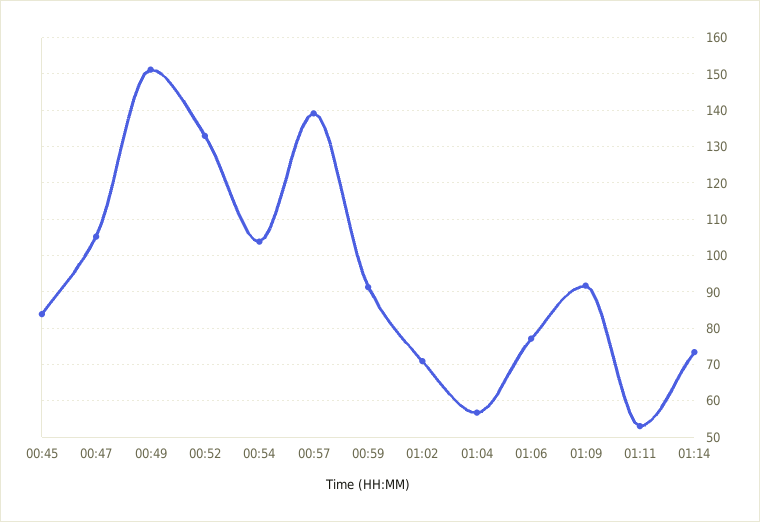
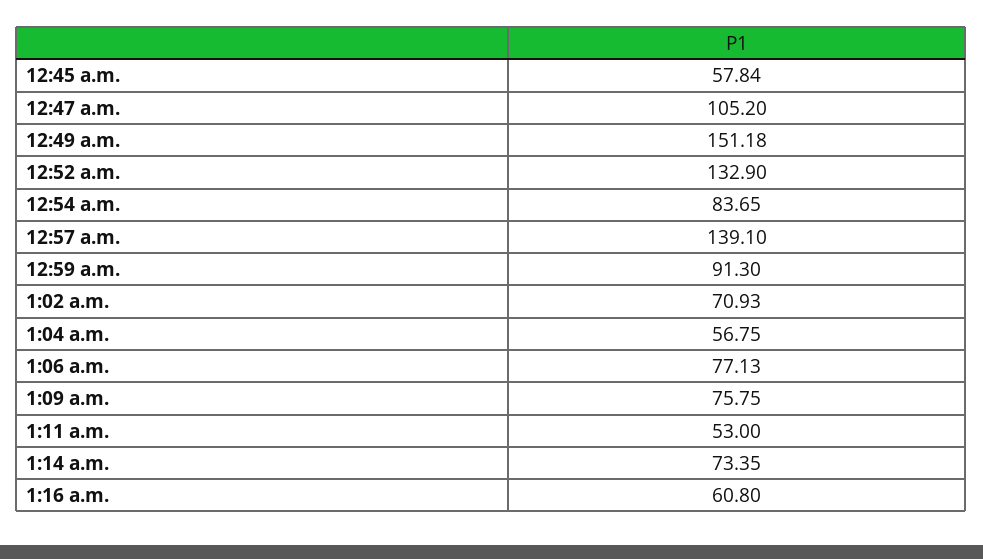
00:45: 84 -> 57.84
00:54: 104 -> 83.65
01:09: 92 -> 75.75
1:16 a.m.: none -> 60.8

